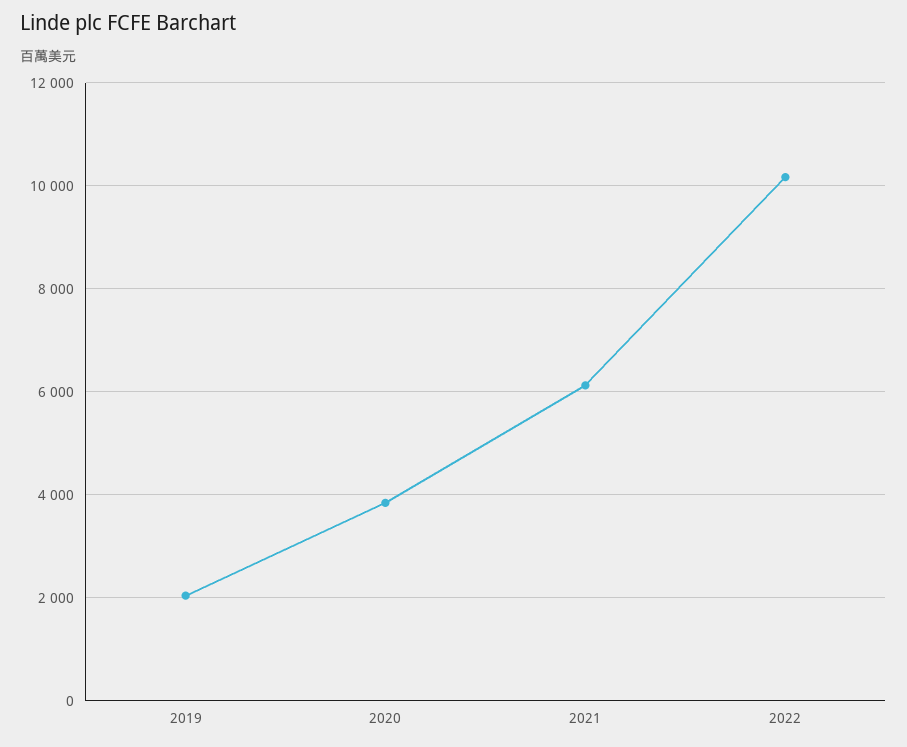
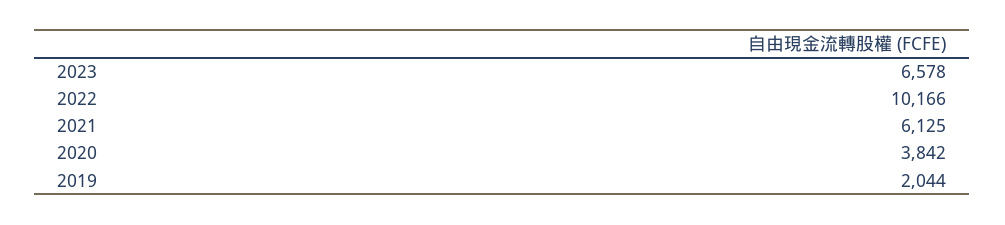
2023: none -> 6578

